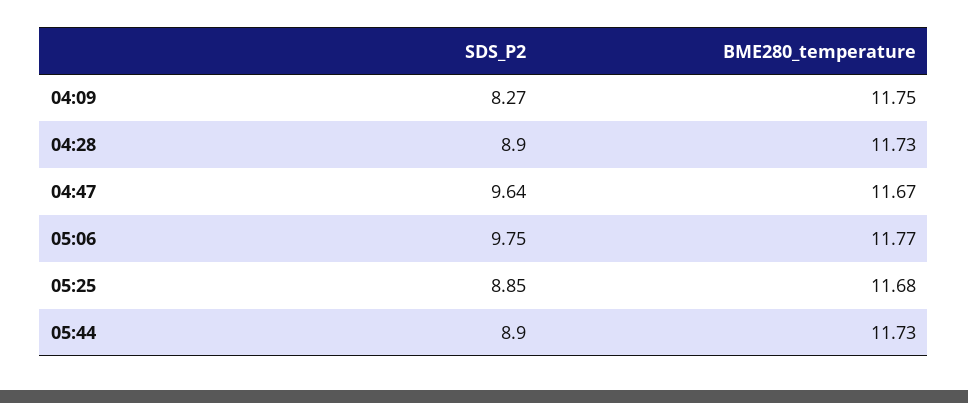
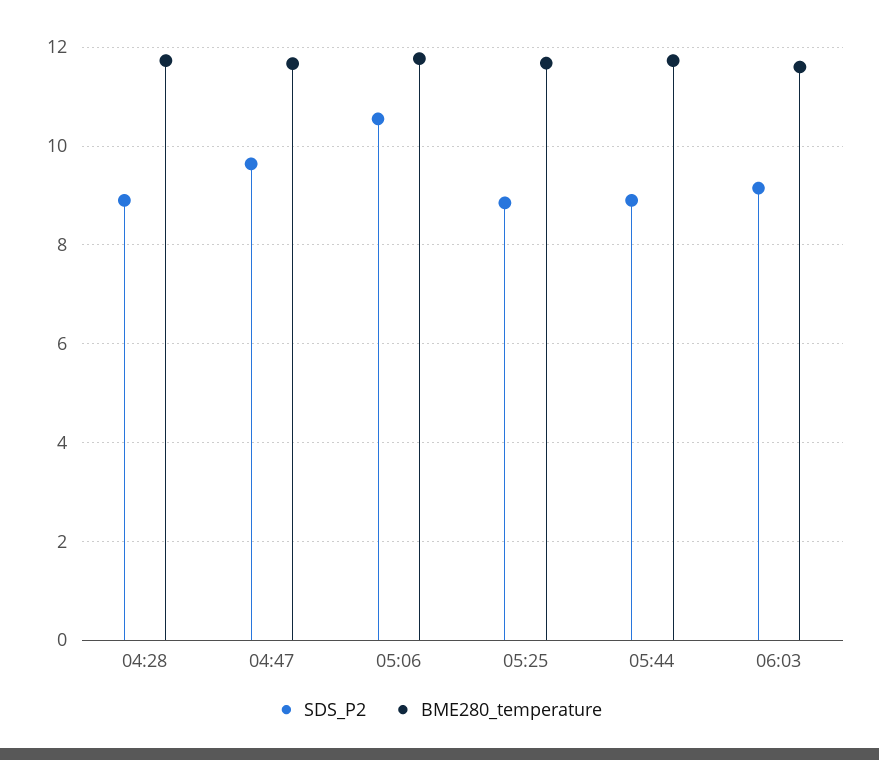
SDS_P2, 04:09: 8.27 -> none
BME280_temperature, 04:09: 11.75 -> none
SDS_P2, 05:06: 9.75 -> 10.6
SDS_P2, 06:03: none -> 9.2
BME280_temperature, 06:03: none -> 11.6

